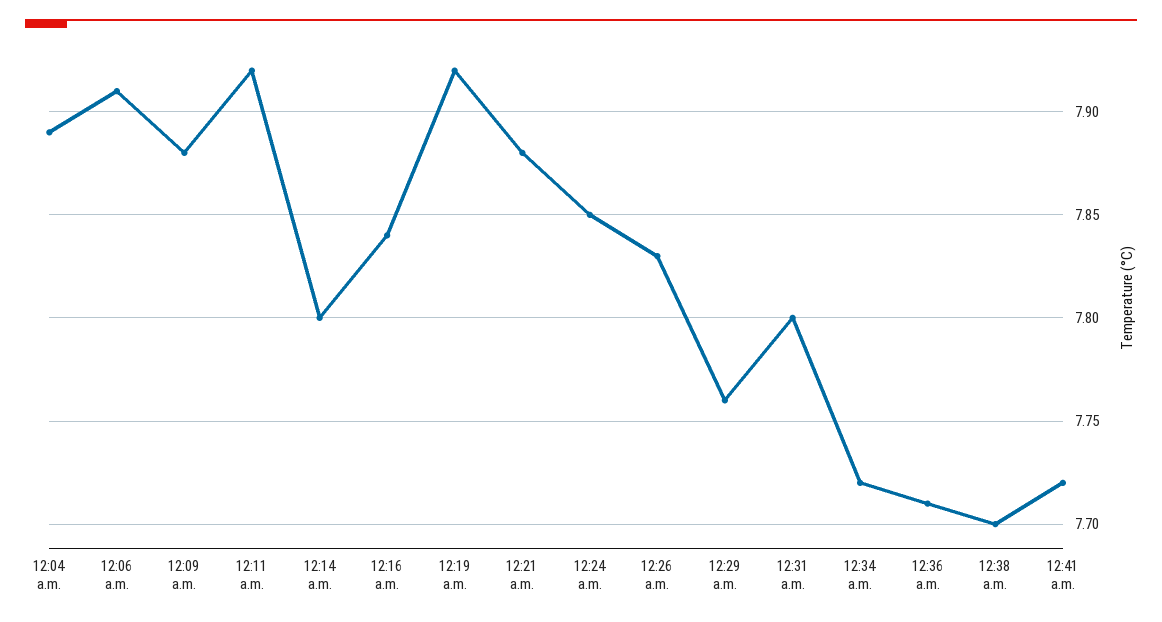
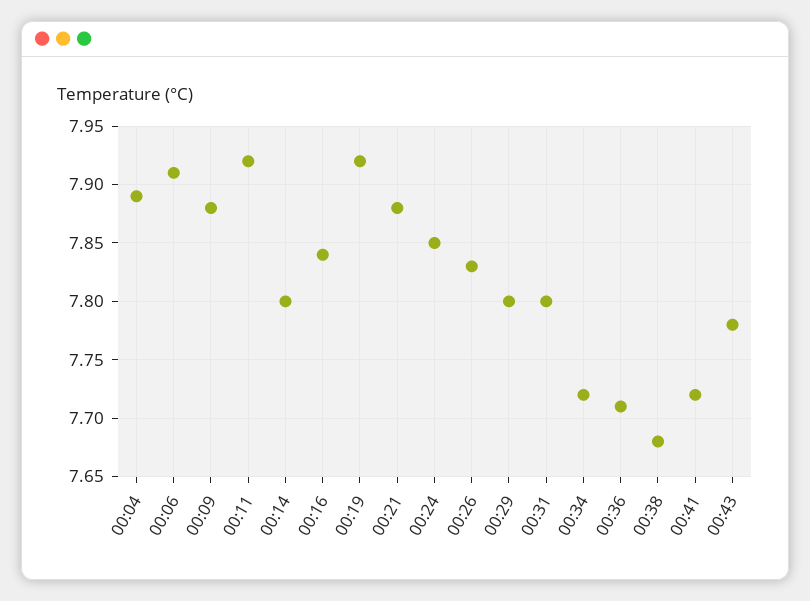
12:29 a.m.: 7.76 -> 7.8
12:38 a.m.: 7.7 -> 7.68
00:43: none -> 7.78

